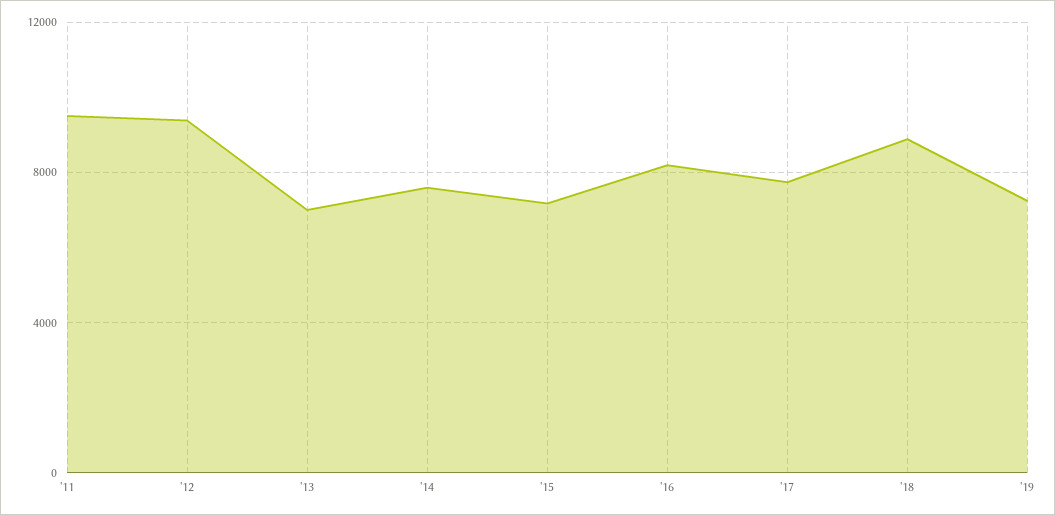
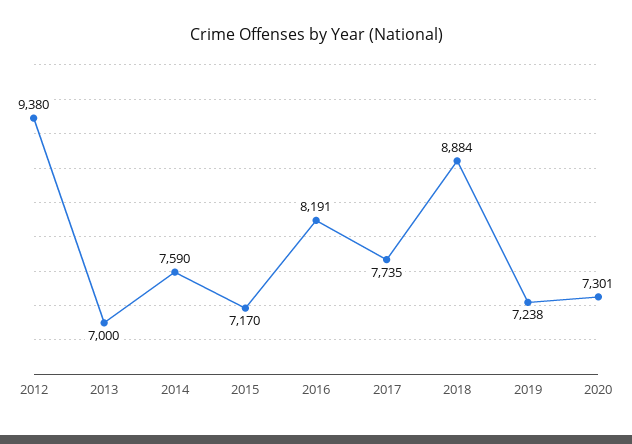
'11: 9500 -> none
2020: none -> 7301

